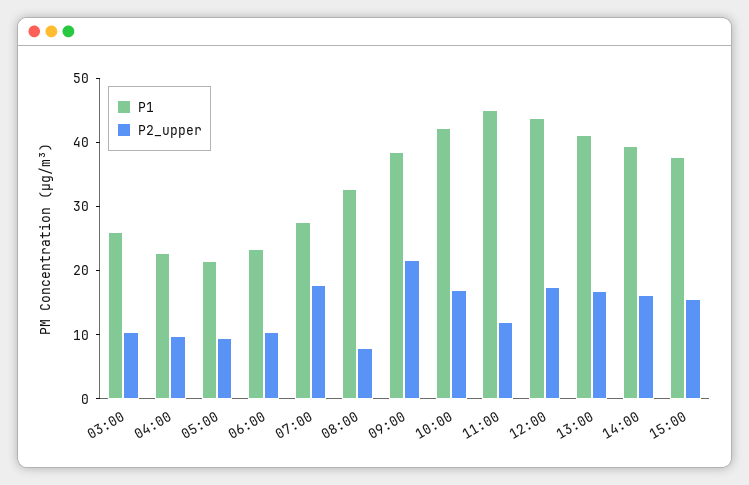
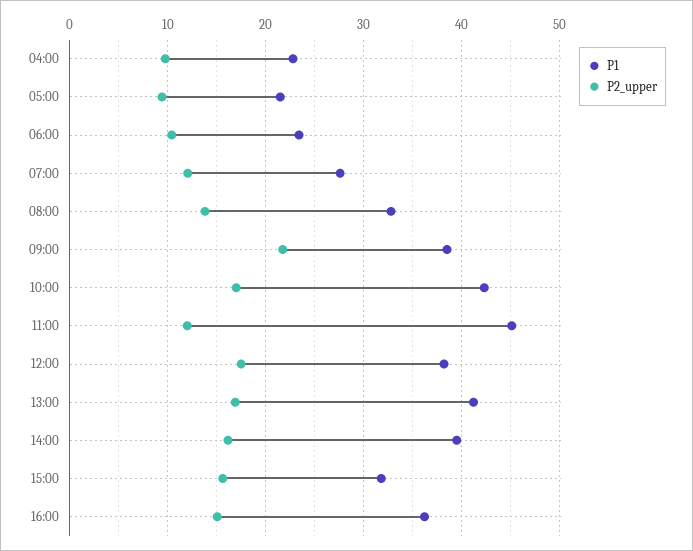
P1, 03:00: 26 -> none
P2_upper, 03:00: 10 -> none
P2_upper, 07:00: 18 -> 12
P2_upper, 08:00: 8 -> 14
P1, 12:00: 44 -> 38
P1, 15:00: 38 -> 32
P1, 16:00: none -> 36
P2_upper, 16:00: none -> 15

